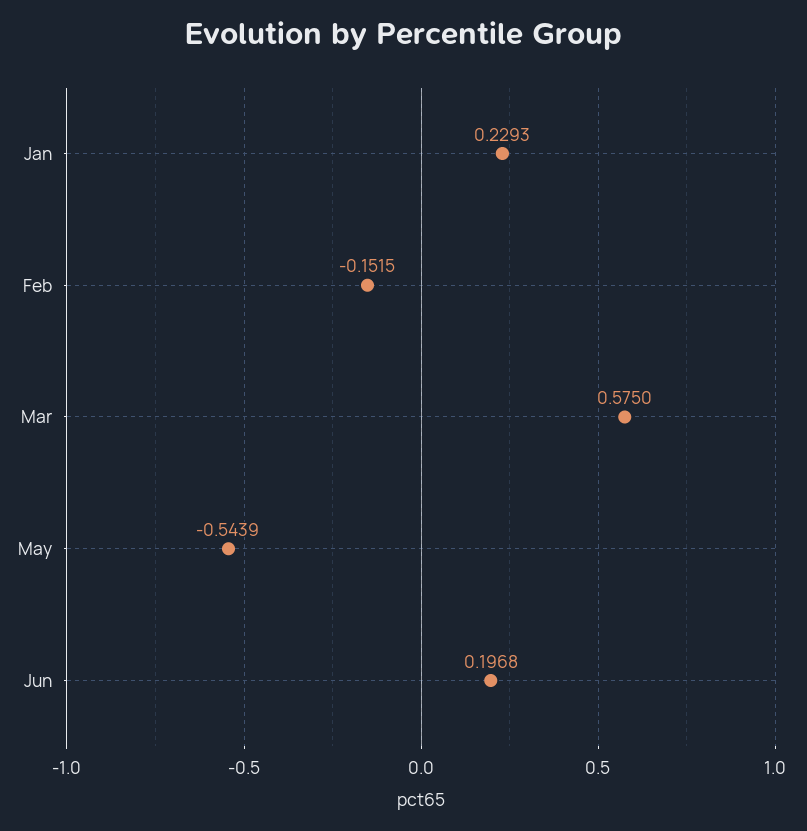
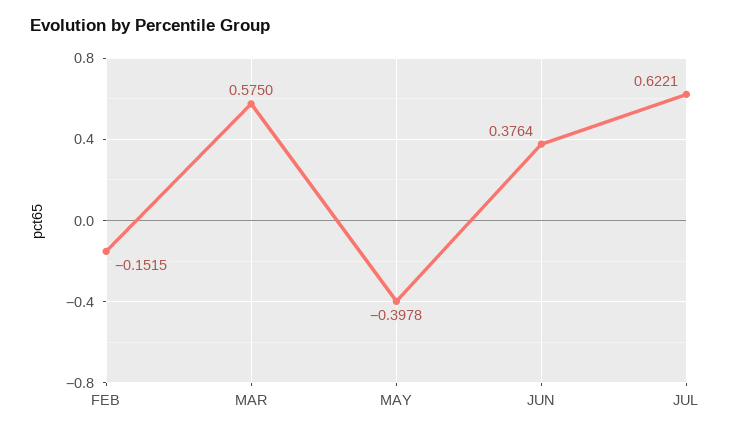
Jan: 0.2293 -> none
May: -0.5439 -> -0.3978
Jun: 0.1968 -> 0.3764
JUL: none -> 0.6221

